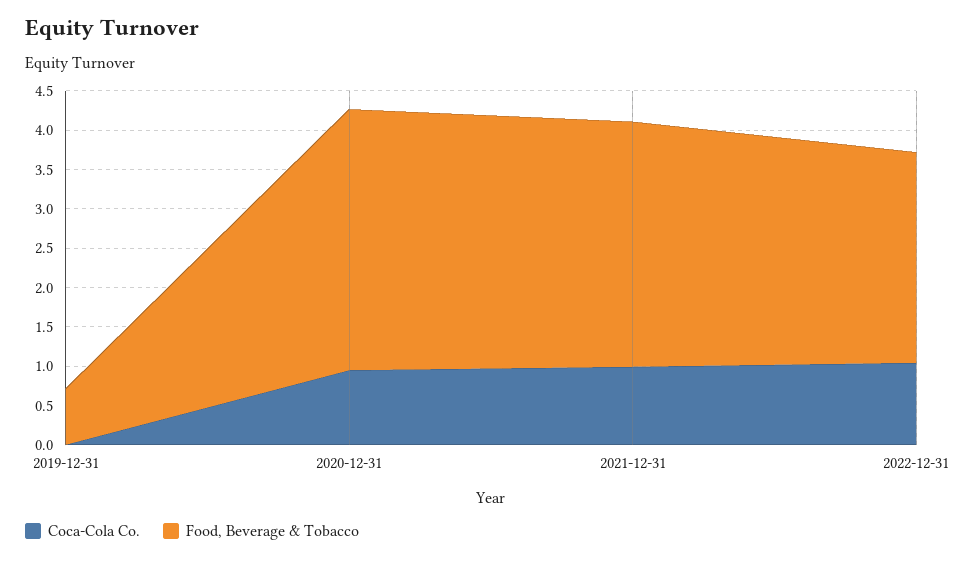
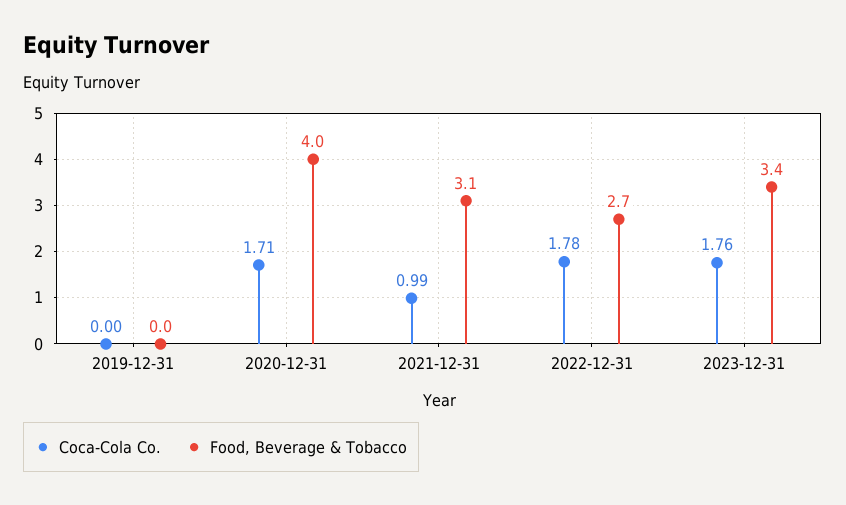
Food, Beverage & Tobacco, 2019-12-31: 0.75 -> 0
Coca-Cola Co., 2020-12-31: 1 -> 1.71
Food, Beverage & Tobacco, 2020-12-31: 3.25 -> 4
Coca-Cola Co., 2022-12-31: 1 -> 1.78
Coca-Cola Co., 2023-12-31: none -> 1.76
Food, Beverage & Tobacco, 2023-12-31: none -> 3.4

